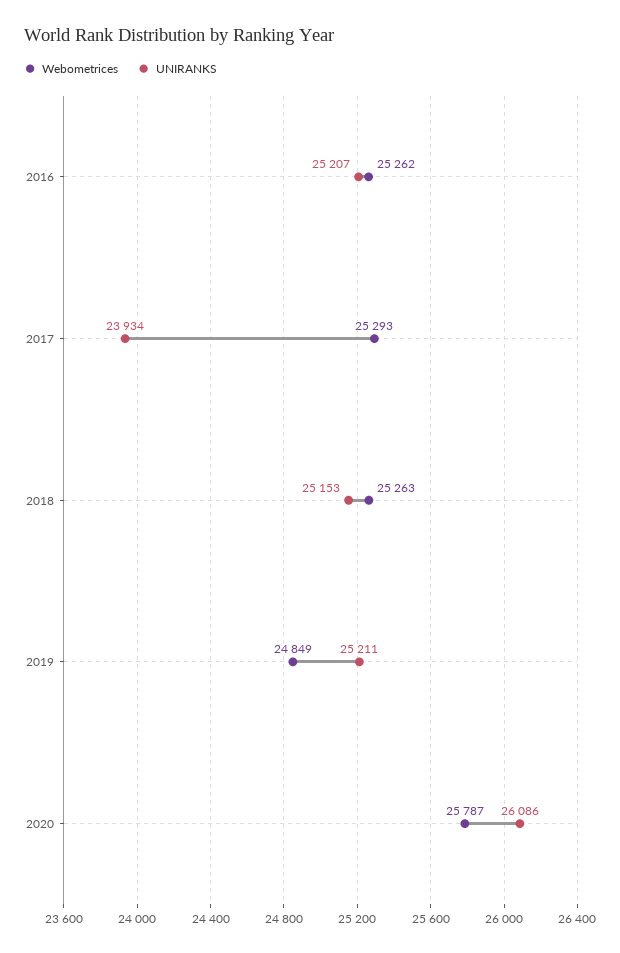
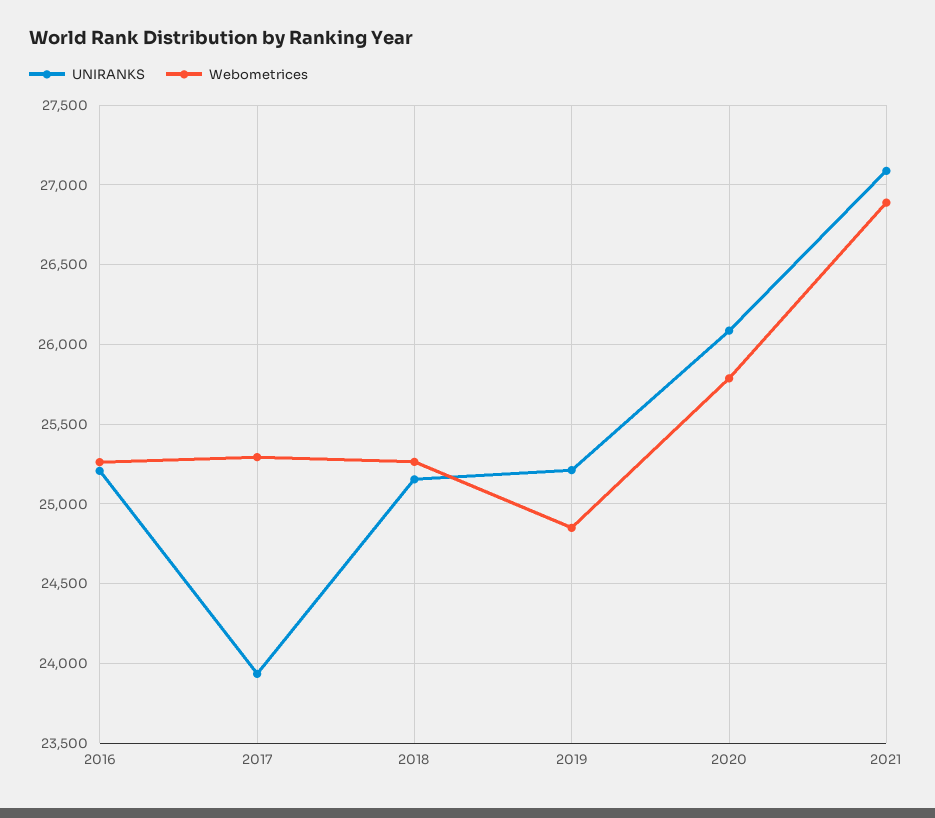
UNIRANKS, 2021: none -> 27100
Webometrices, 2021: none -> 26900

